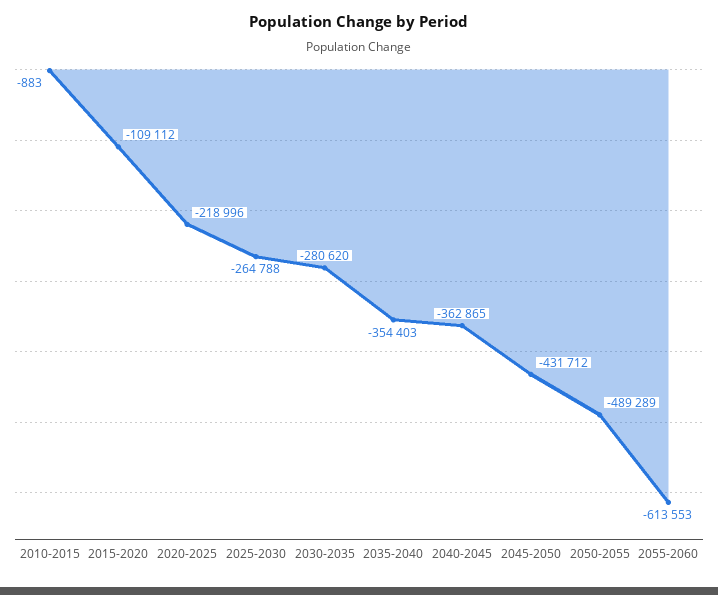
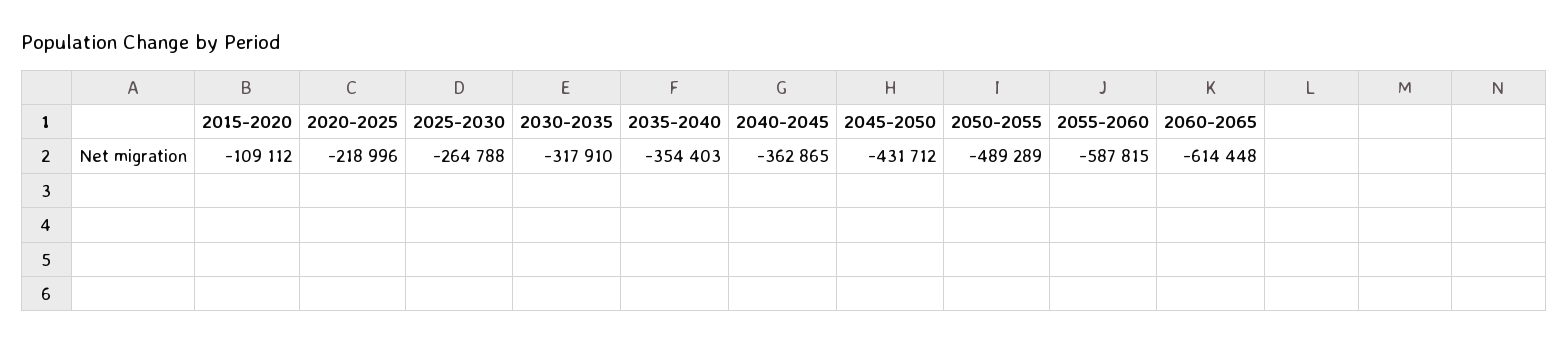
2010-2015: -883 -> none
2030-2035: -280620 -> -317910
2055-2060: -613553 -> -587815
2060-2065: none -> -614448

